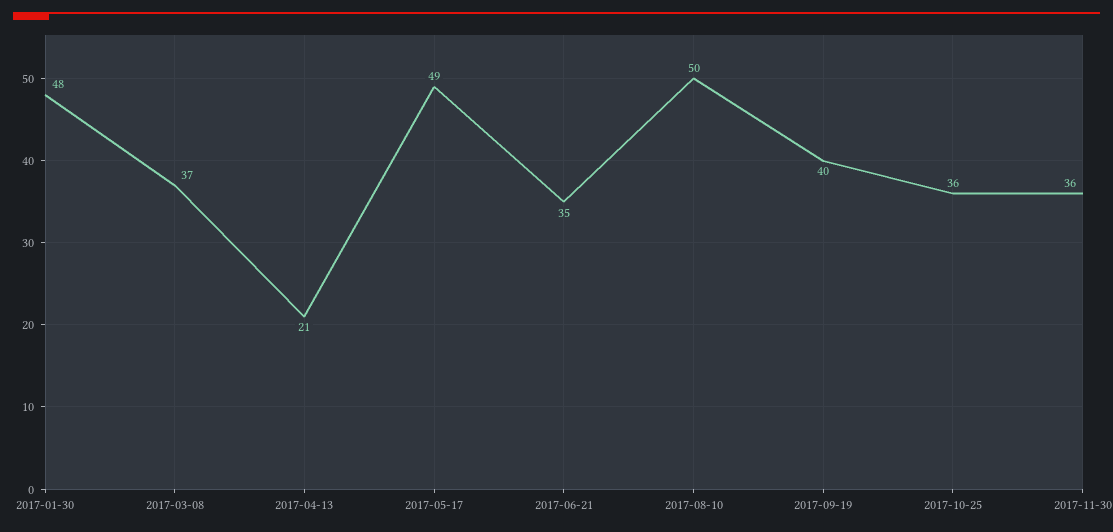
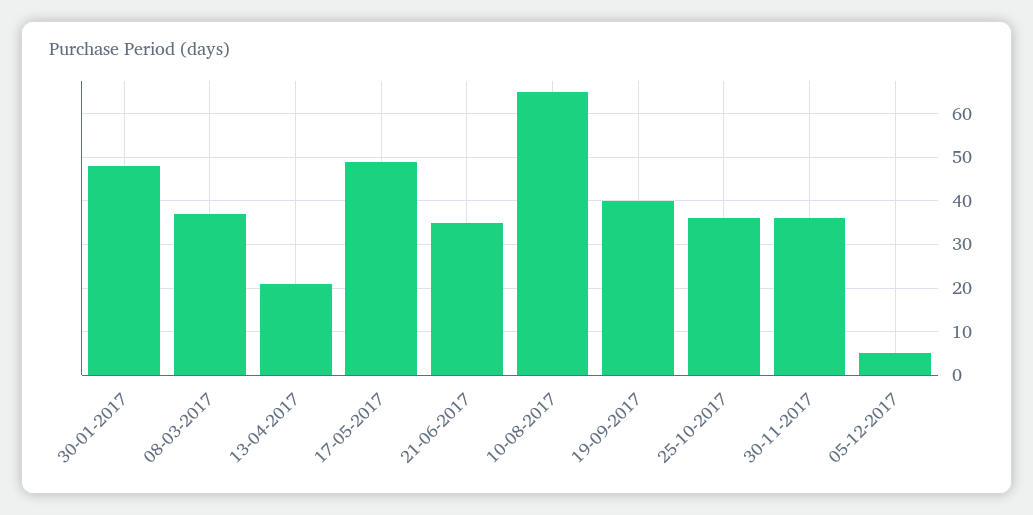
2017-08-10: 50 -> 65
05-12-2017: none -> 5

